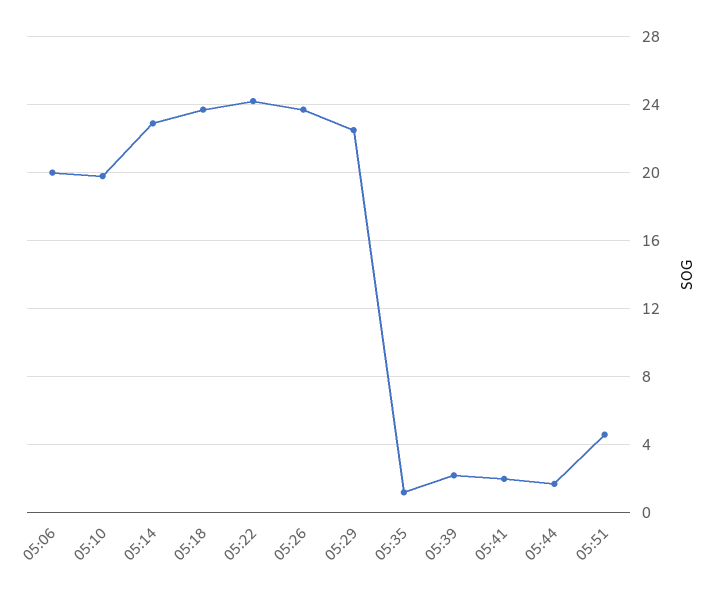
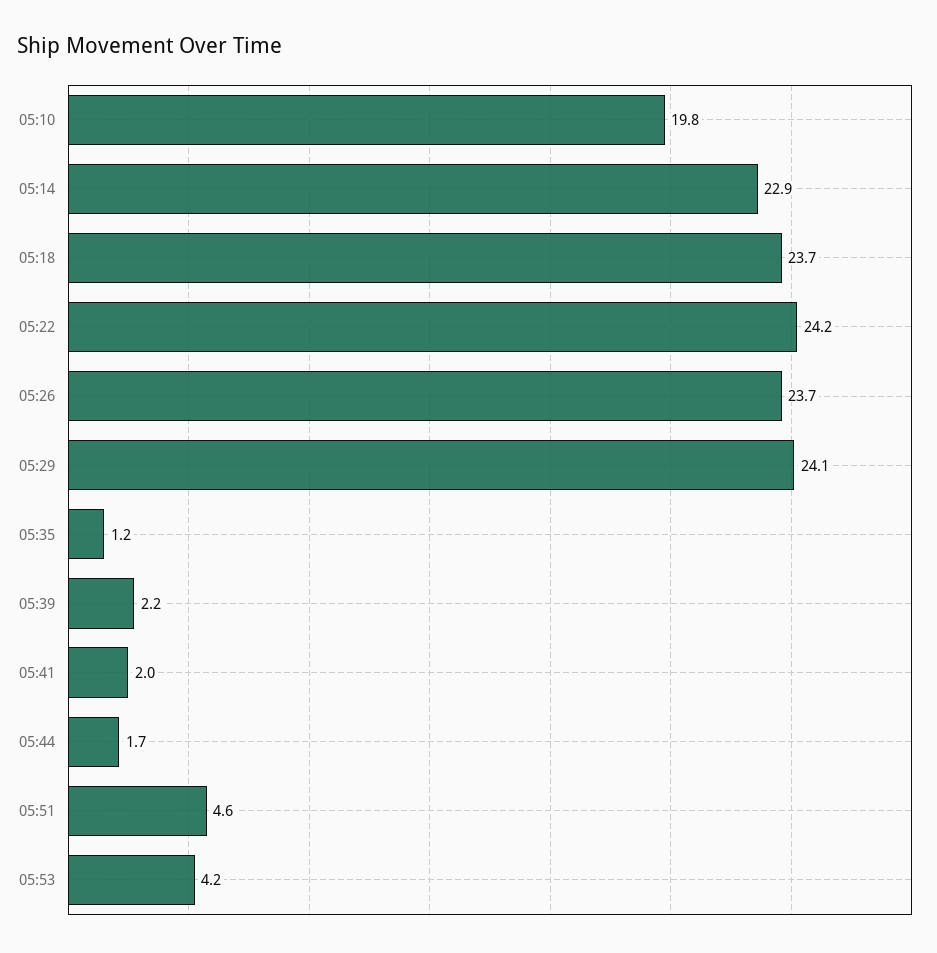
05:06: 20 -> none
05:29: 22.5 -> 24.1
05:53: none -> 4.2

